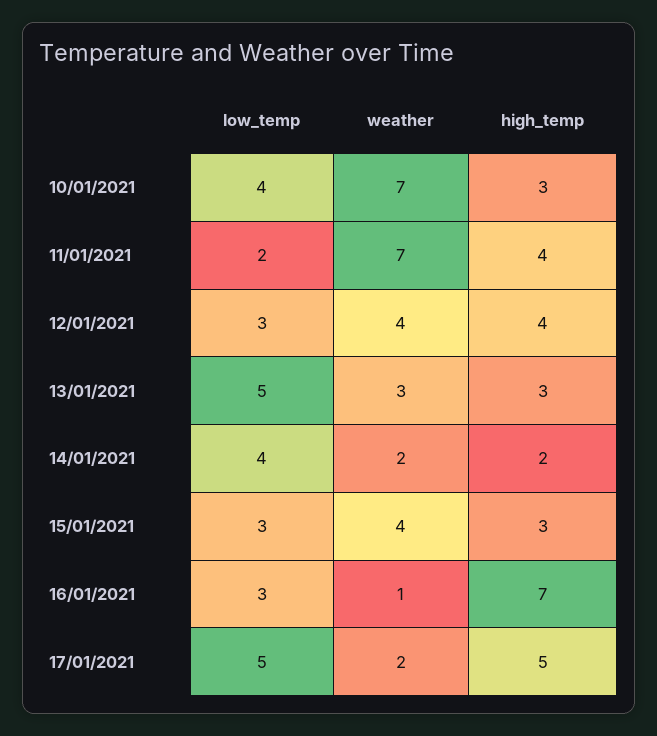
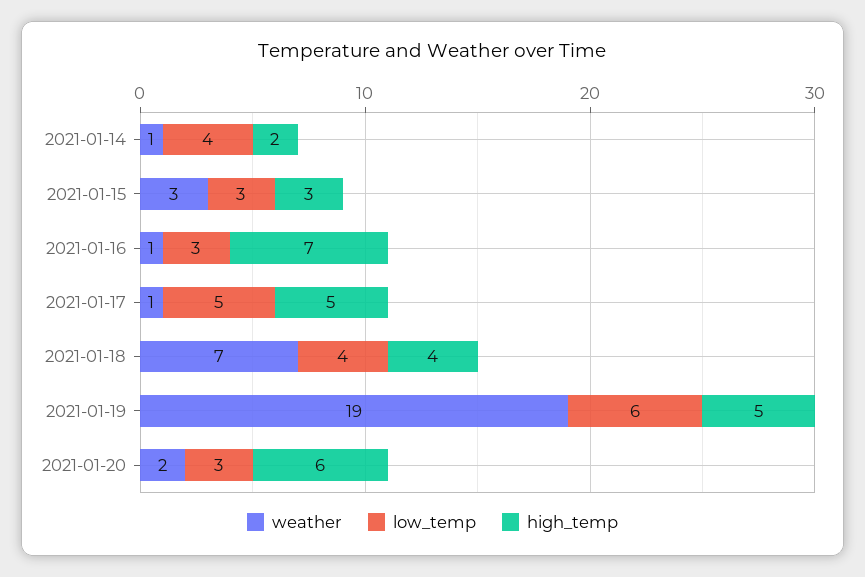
low_temp, 10/01/2021: 4 -> none
weather, 10/01/2021: 7 -> none
high_temp, 10/01/2021: 3 -> none
low_temp, 11/01/2021: 2 -> none
weather, 11/01/2021: 7 -> none
high_temp, 11/01/2021: 4 -> none
low_temp, 12/01/2021: 3 -> none
weather, 12/01/2021: 4 -> none
high_temp, 12/01/2021: 4 -> none
low_temp, 13/01/2021: 5 -> none
weather, 13/01/2021: 3 -> none
high_temp, 13/01/2021: 3 -> none
weather, 14/01/2021: 2 -> 1
weather, 15/01/2021: 4 -> 3
weather, 17/01/2021: 2 -> 1
weather, 2021-01-18: none -> 7
low_temp, 2021-01-18: none -> 4
high_temp, 2021-01-18: none -> 4
weather, 2021-01-19: none -> 19
low_temp, 2021-01-19: none -> 6
high_temp, 2021-01-19: none -> 5
weather, 2021-01-20: none -> 2
low_temp, 2021-01-20: none -> 3
high_temp, 2021-01-20: none -> 6

